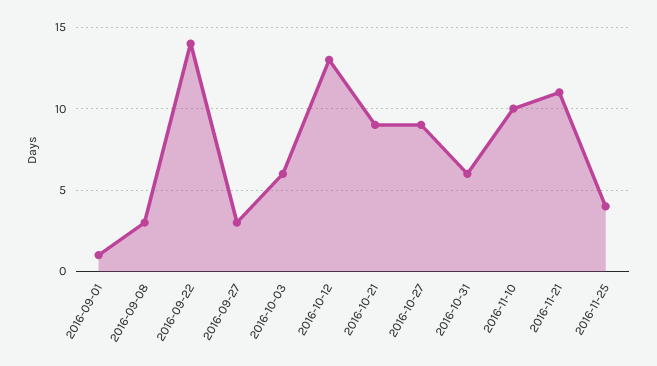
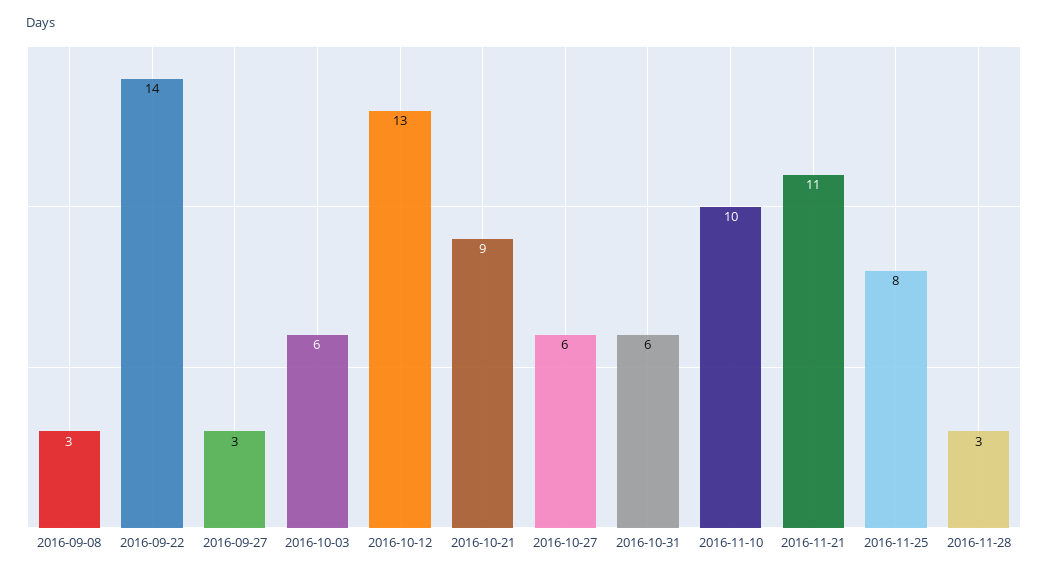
2016-09-01: 1 -> none
2016-10-27: 9 -> 6
2016-11-25: 4 -> 8
2016-11-28: none -> 3

